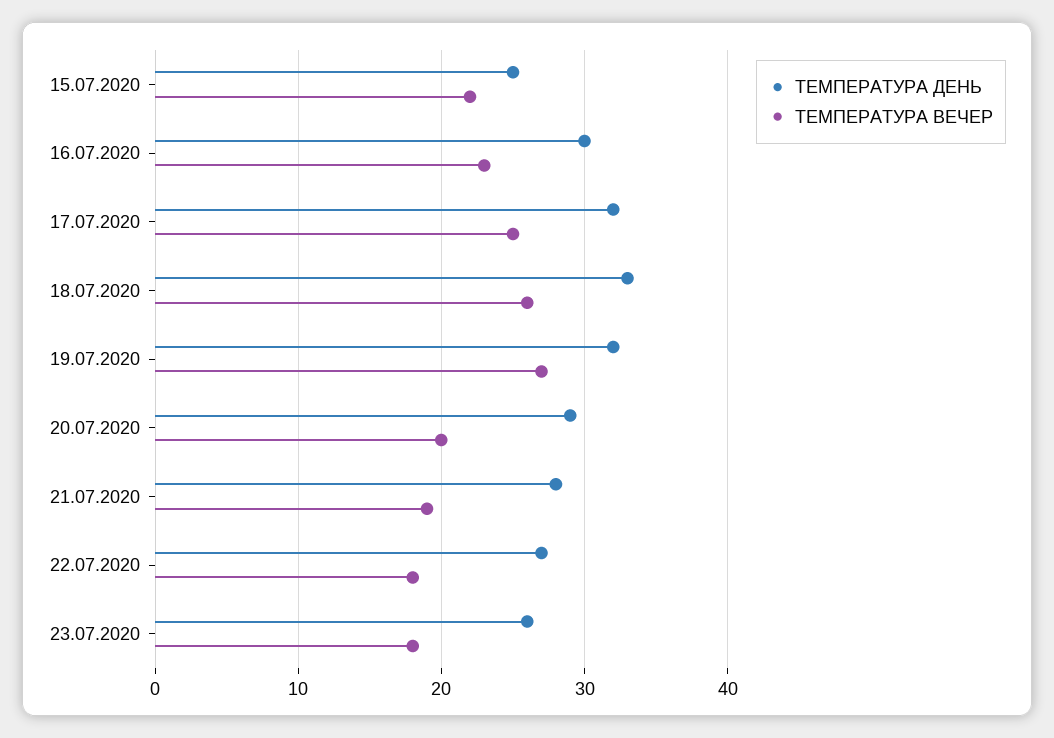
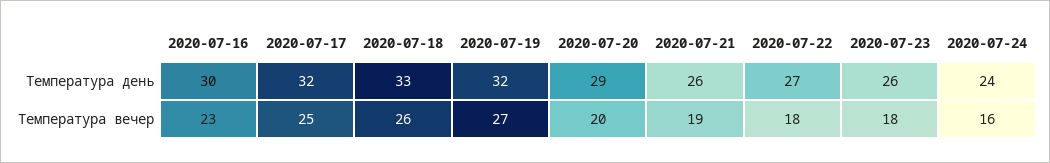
ТЕМПЕРАТУРА ДЕНЬ, 15.07.2020: 25 -> none
ТЕМПЕРАТУРА ВЕЧЕР, 15.07.2020: 22 -> none
ТЕМПЕРАТУРА ДЕНЬ, 21.07.2020: 28 -> 26
ТЕМПЕРАТУРА ДЕНЬ, 2020-07-24: none -> 24
ТЕМПЕРАТУРА ВЕЧЕР, 2020-07-24: none -> 16

